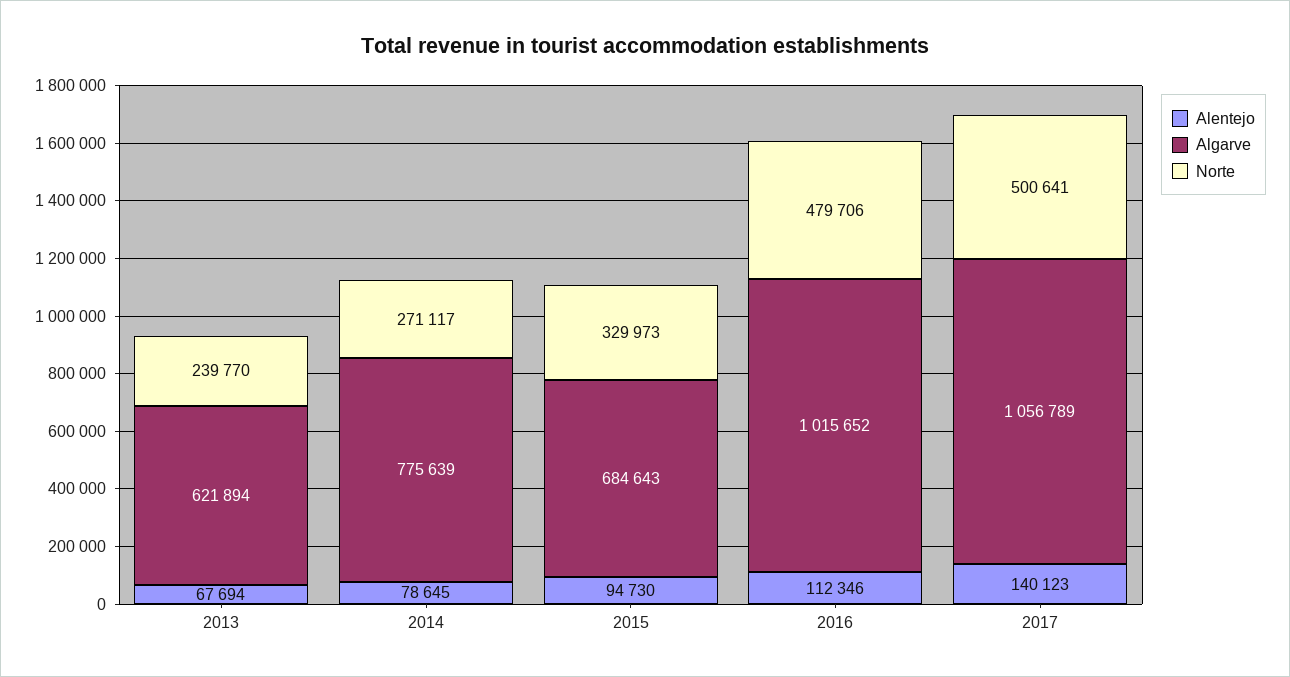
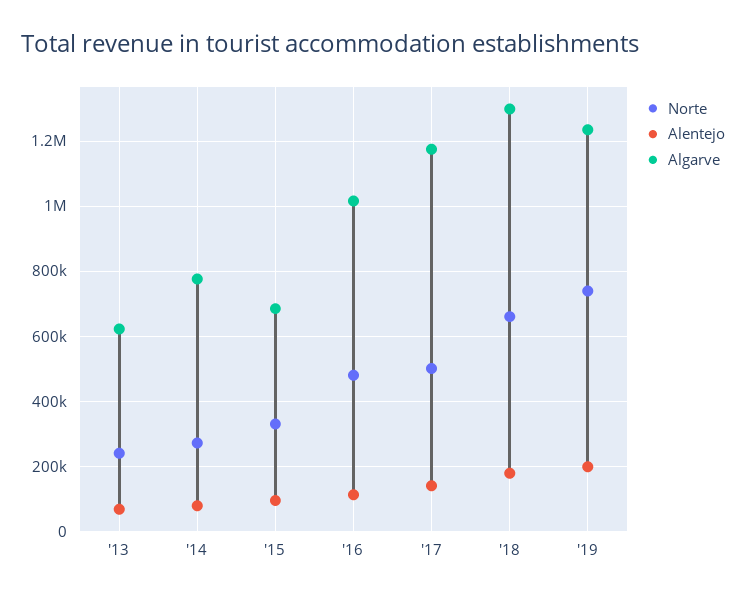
Algarve, 2017: 1056789 -> 1180000
Norte, '18: none -> 660000
Alentejo, '18: none -> 180000
Algarve, '18: none -> 1300000
Norte, '19: none -> 740000
Alentejo, '19: none -> 200000
Algarve, '19: none -> 1240000

